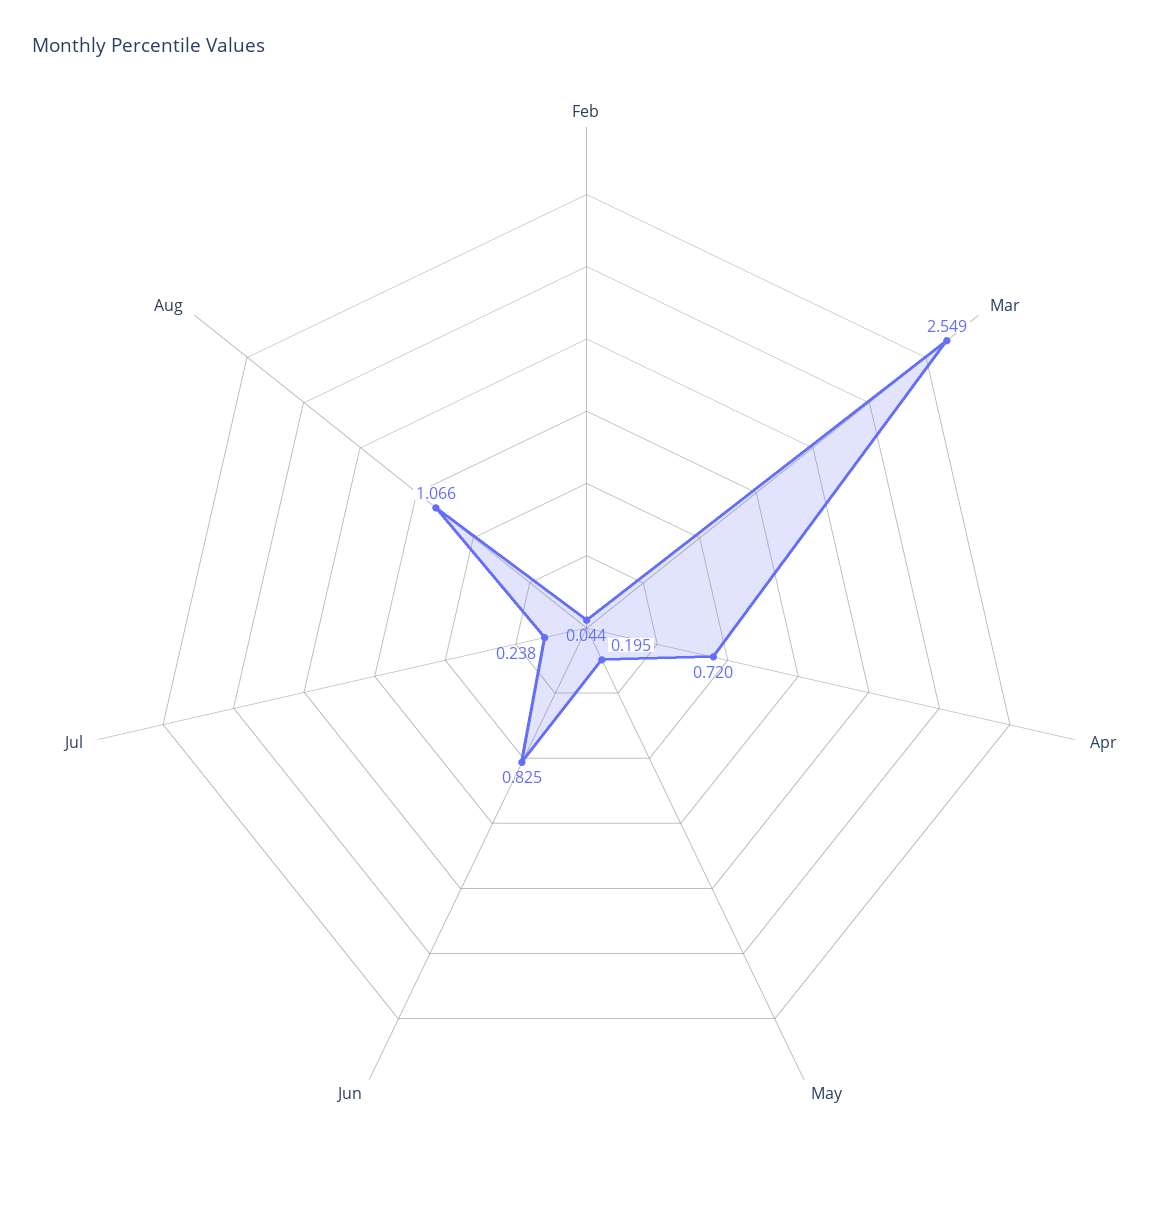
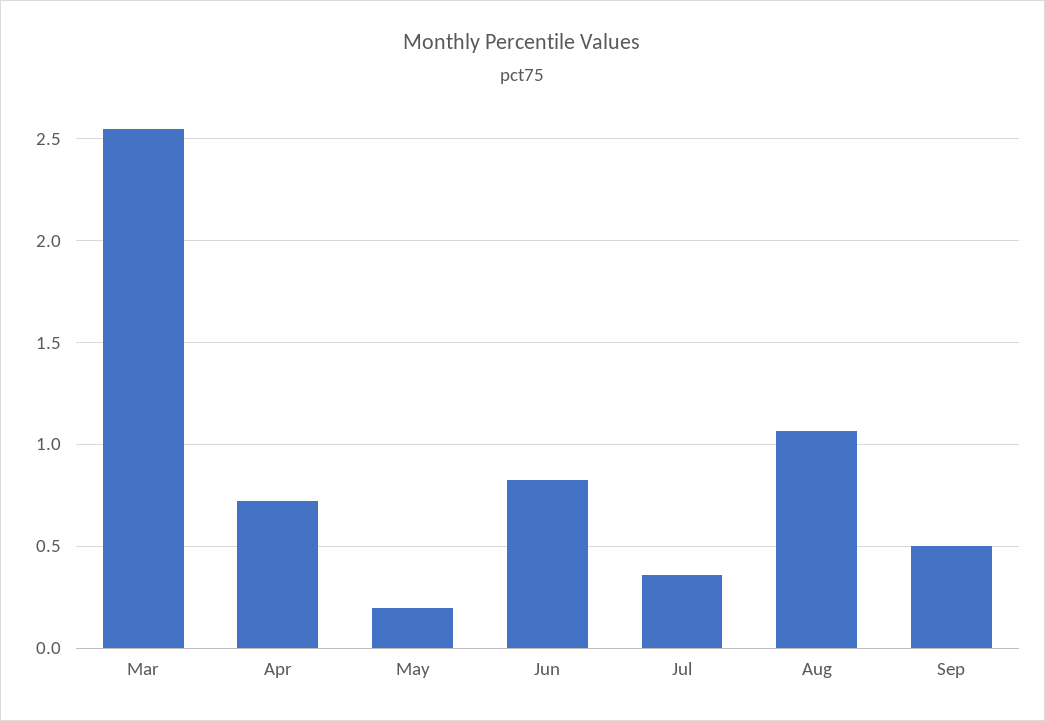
Feb: 0.044 -> none
Jul: 0.238 -> 0.35
Sep: none -> 0.5

